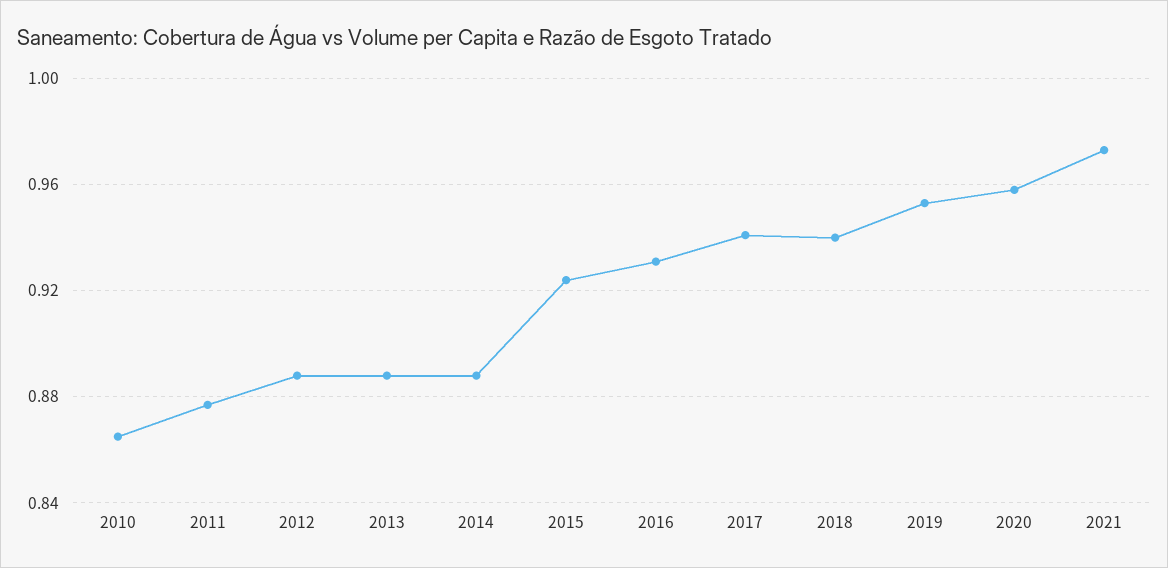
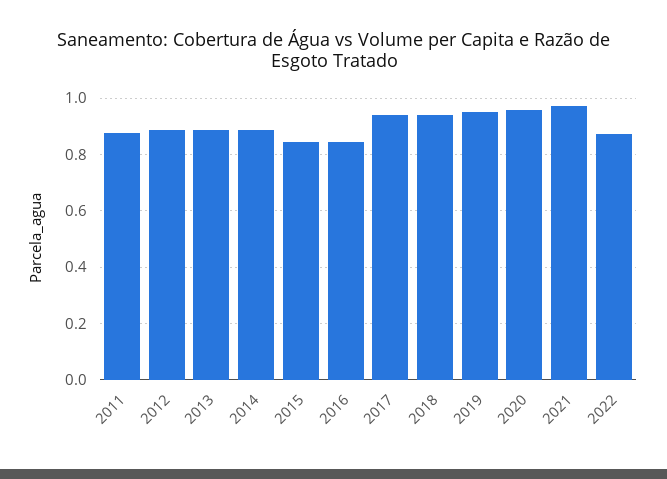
2010: 0.865 -> none
2015: 0.925 -> 0.85
2016: 0.93 -> 0.85
2022: none -> 0.875

